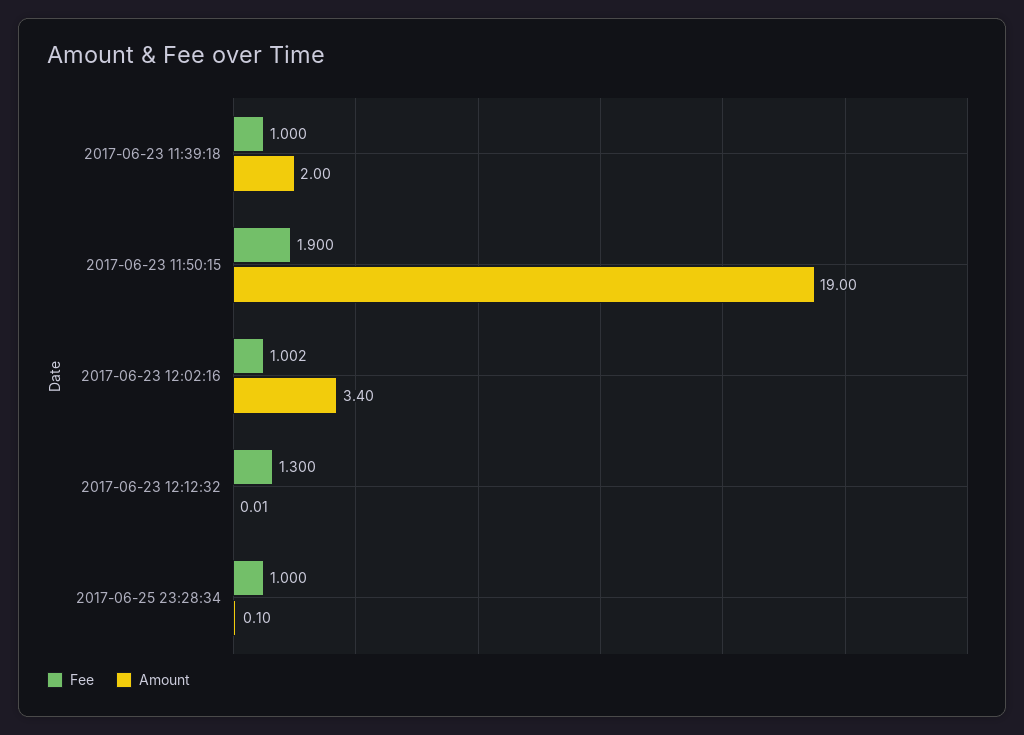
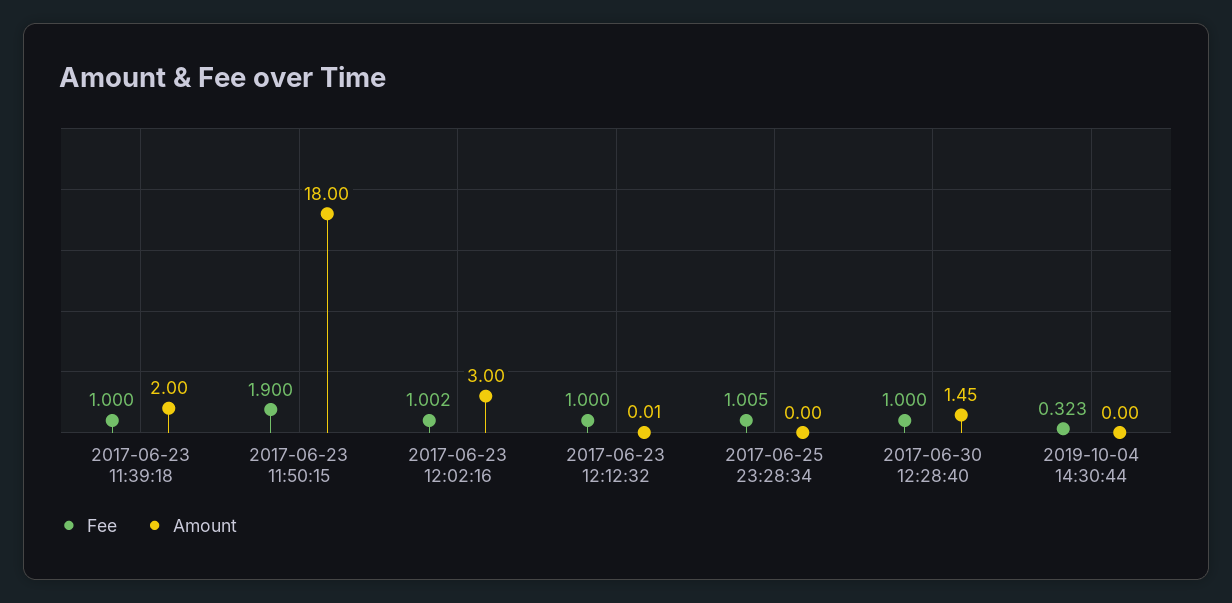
Amount, 2017-06-23 11:50:15: 19 -> 18
Amount, 2017-06-23 12:02:16: 3.4 -> 3
Fee, 2017-06-23 12:12:32: 1.3 -> 1
Fee, 2017-06-25 23:28:34: 1 -> 1.005
Amount, 2017-06-25 23:28:34: 0.1 -> 0
Fee, 2017-06-30 12:28:40: none -> 1
Amount, 2017-06-30 12:28:40: none -> 1.45
Fee, 2019-10-04 14:30:44: none -> 0.323
Amount, 2019-10-04 14:30:44: none -> 0

